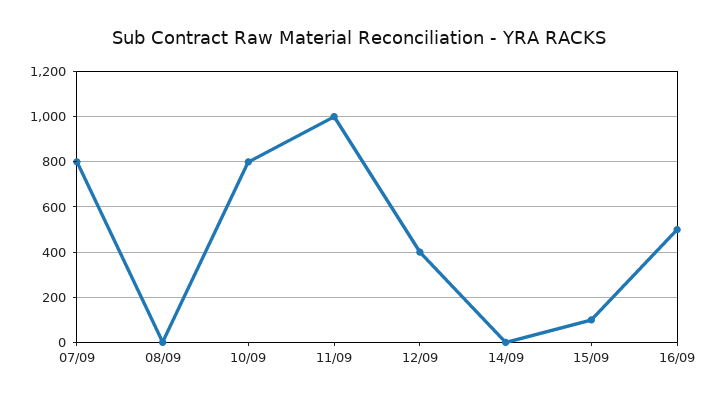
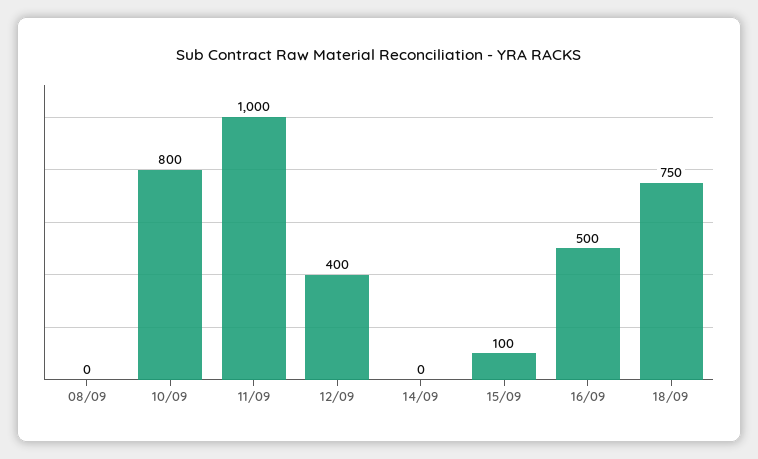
07/09: 800 -> none
18/09: none -> 750

